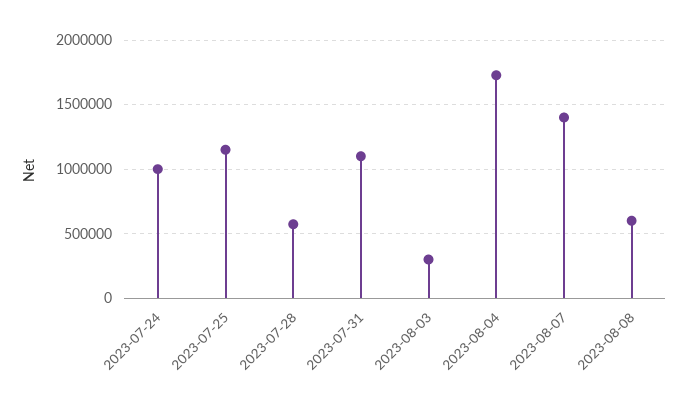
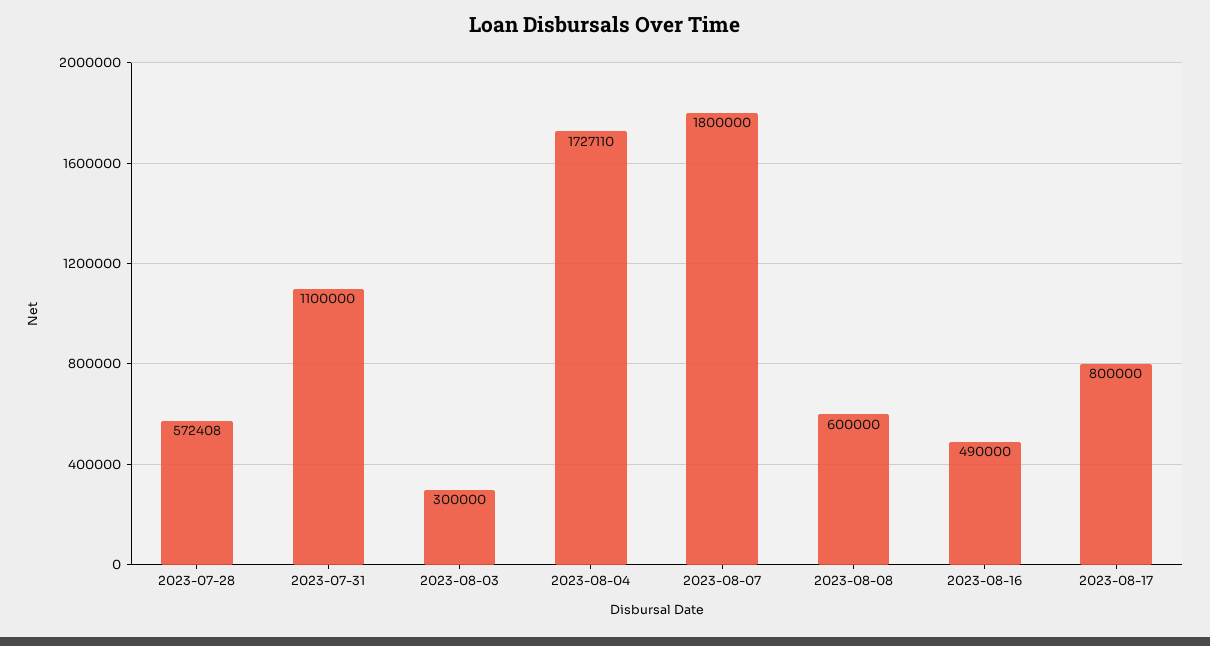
2023-07-24: 1000000 -> none
2023-07-25: 1150000 -> none
2023-08-07: 1400000 -> 1800000
2023-08-16: none -> 490000
2023-08-17: none -> 800000

